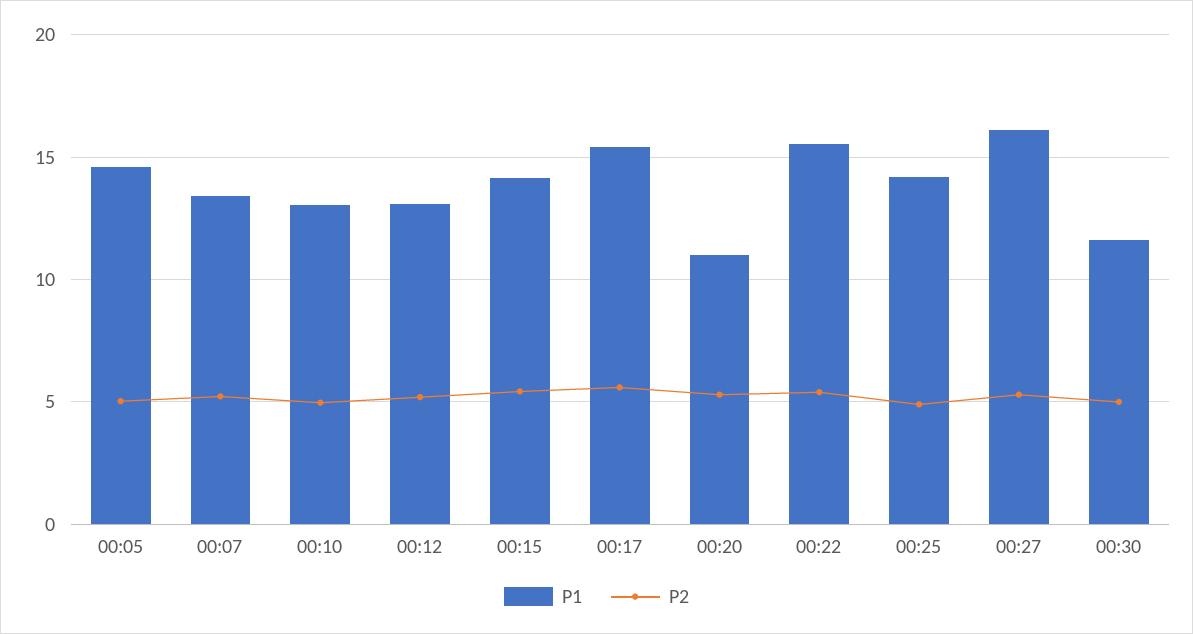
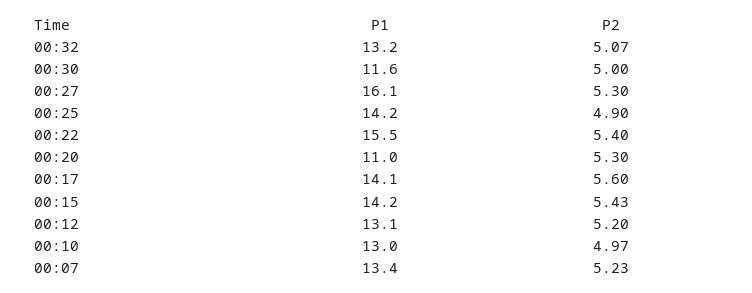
P1, 00:05: 14.5 -> none
P2, 00:05: 5 -> none
P1, 00:17: 15.5 -> 14.1
P1, 00:32: none -> 13.2
P2, 00:32: none -> 5.07

